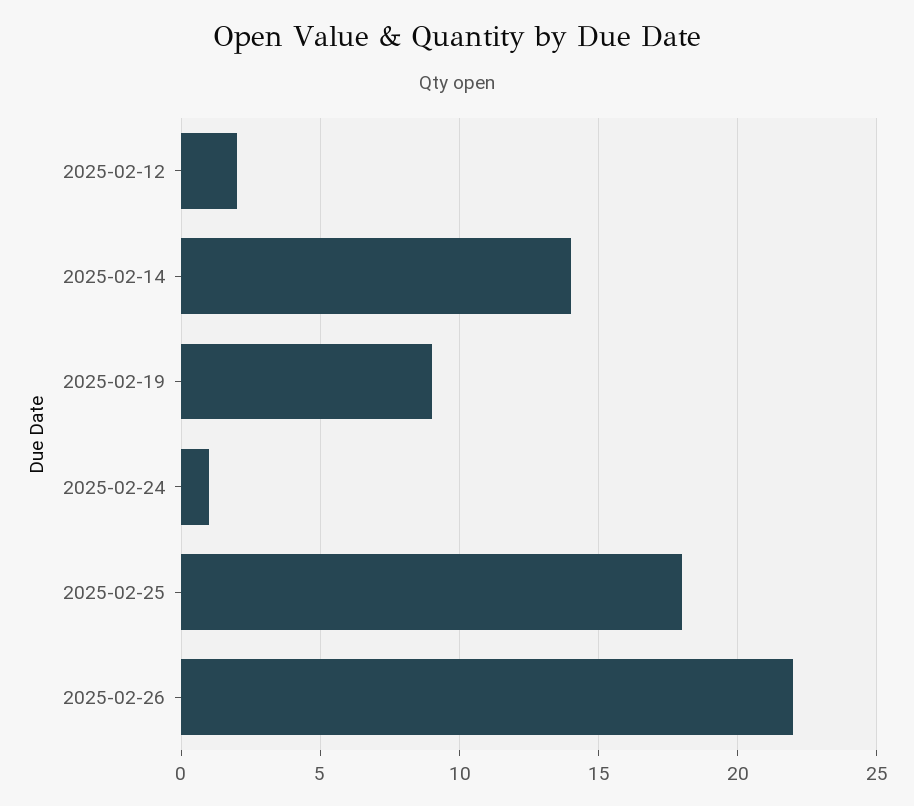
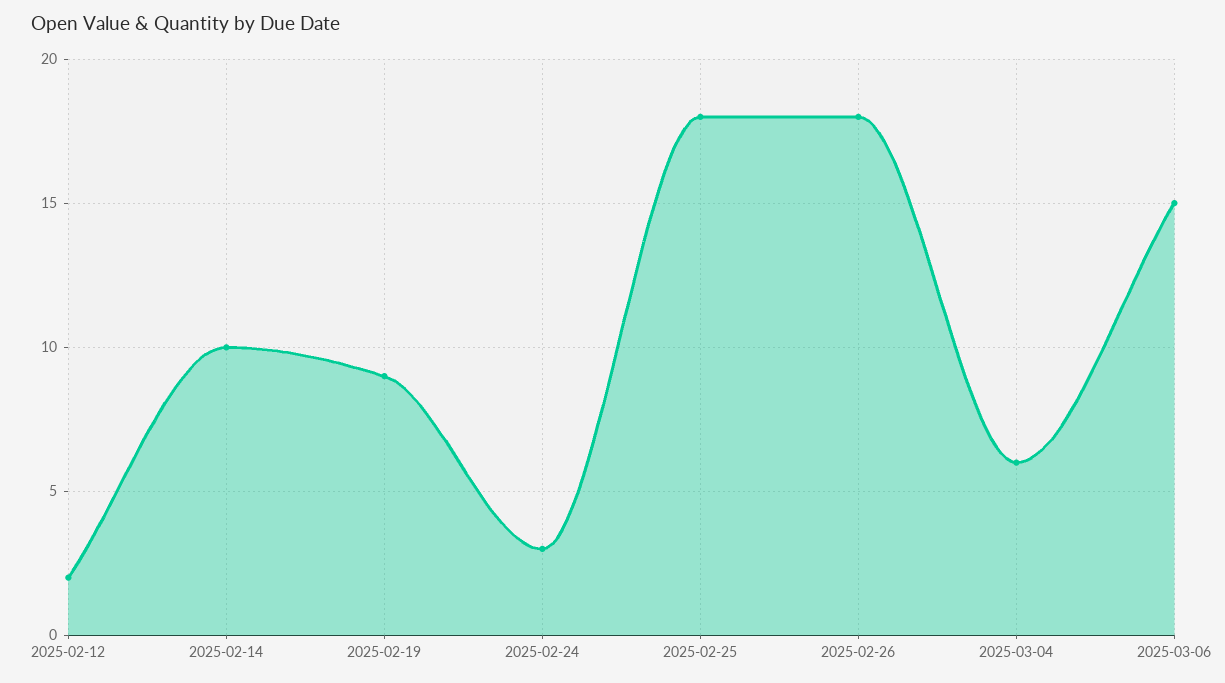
2025-02-14: 14 -> 10
2025-02-24: 1 -> 3
2025-02-26: 22 -> 18
2025-03-04: none -> 6
2025-03-06: none -> 15

